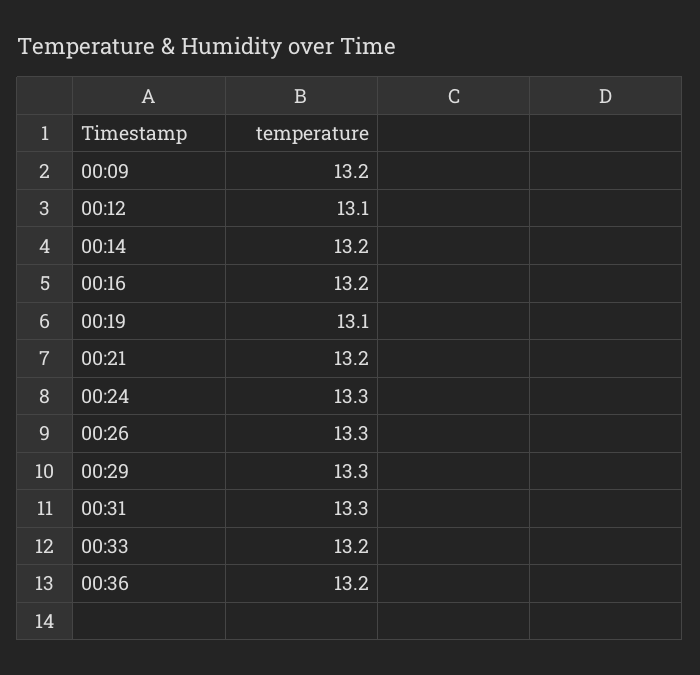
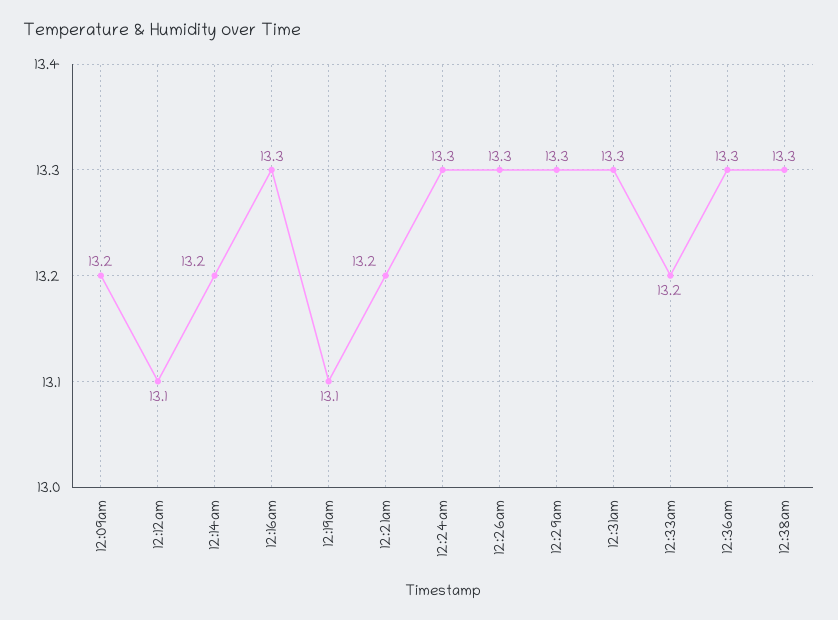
00:16: 13.2 -> 13.3
00:36: 13.2 -> 13.3
12:38am: none -> 13.3

